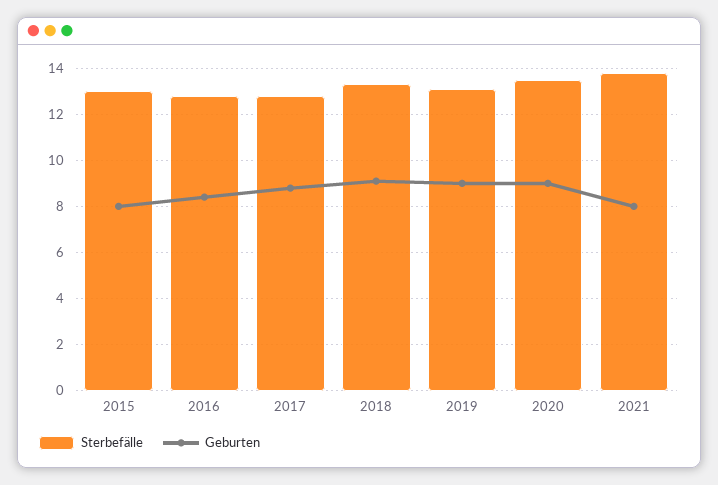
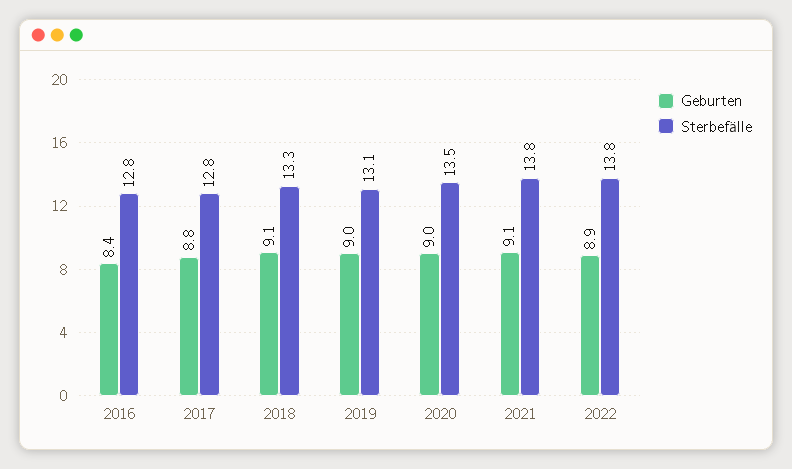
Sterbefälle, 2015: 13 -> none
Geburten, 2015: 8 -> none
Geburten, 2021: 8 -> 9.1
Geburten, 2022: none -> 8.9
Sterbefälle, 2022: none -> 13.8

